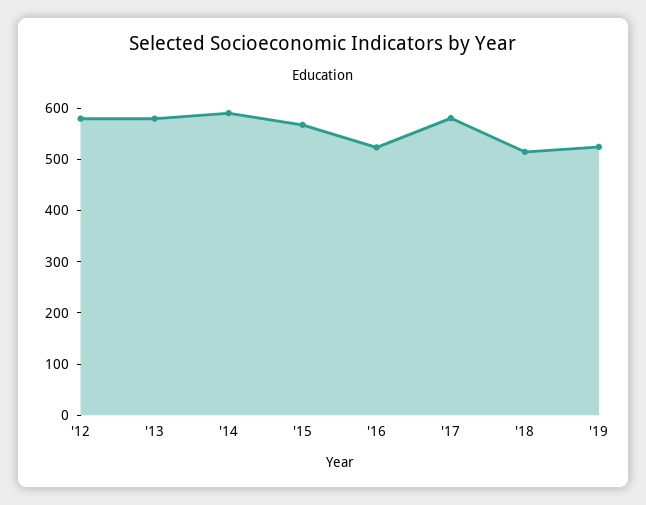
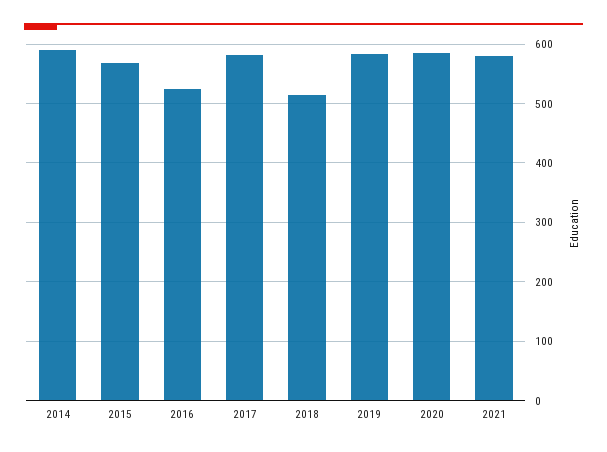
'12: 580 -> none
'13: 580 -> none
'19: 520 -> 580
2020: none -> 580
2021: none -> 580

